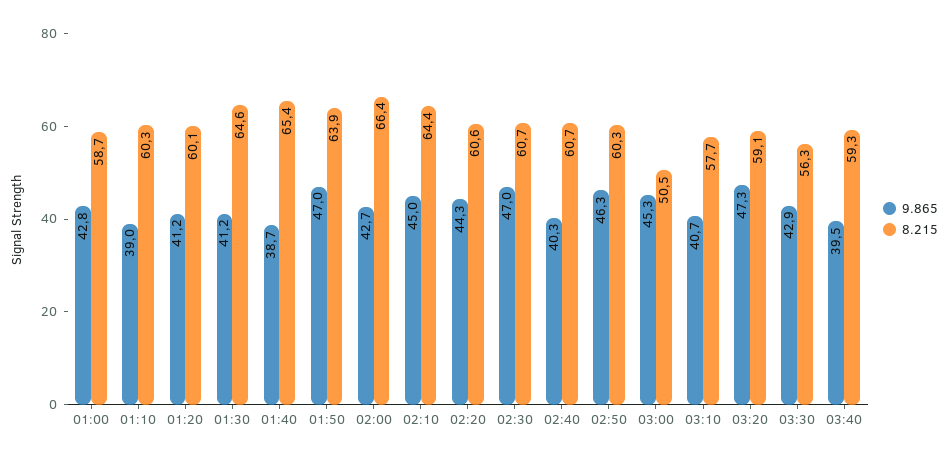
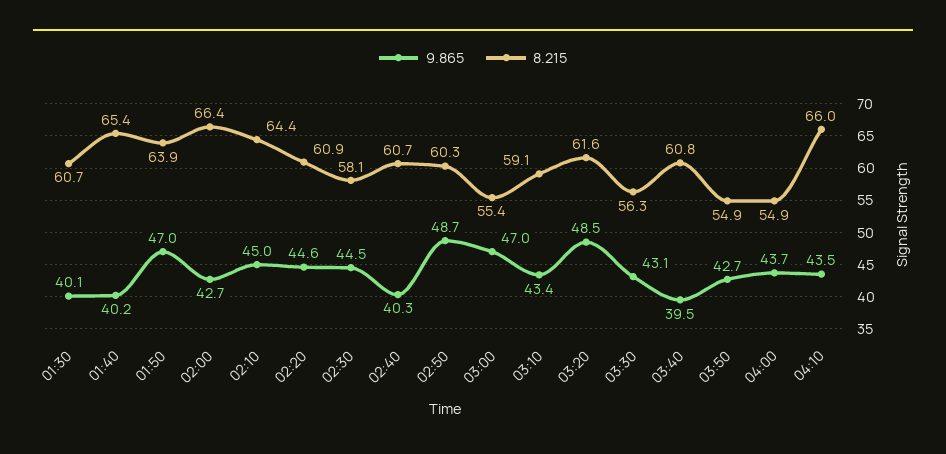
9.865, 01:00: 42.8 -> none
8.215, 01:00: 58.7 -> none
9.865, 01:10: 39 -> none
8.215, 01:10: 60.3 -> none
9.865, 01:20: 41.2 -> none
8.215, 01:20: 60.1 -> none
9.865, 01:30: 41.2 -> 40.1
8.215, 01:30: 64.6 -> 60.7
9.865, 01:40: 38.7 -> 40.2
9.865, 02:20: 44.3 -> 44.6
8.215, 02:20: 60.6 -> 60.9
9.865, 02:30: 47 -> 44.5
8.215, 02:30: 60.7 -> 58.1
9.865, 02:50: 46.3 -> 48.7
9.865, 03:00: 45.3 -> 47
8.215, 03:00: 50.5 -> 55.4
9.865, 03:10: 40.7 -> 43.4
8.215, 03:10: 57.7 -> 59.1
9.865, 03:20: 47.3 -> 48.5
8.215, 03:20: 59.1 -> 61.6
9.865, 03:30: 42.9 -> 43.1
8.215, 03:40: 59.3 -> 60.8
9.865, 03:50: none -> 42.7
8.215, 03:50: none -> 54.9
9.865, 04:00: none -> 43.7
8.215, 04:00: none -> 54.9
9.865, 04:10: none -> 43.5
8.215, 04:10: none -> 66

